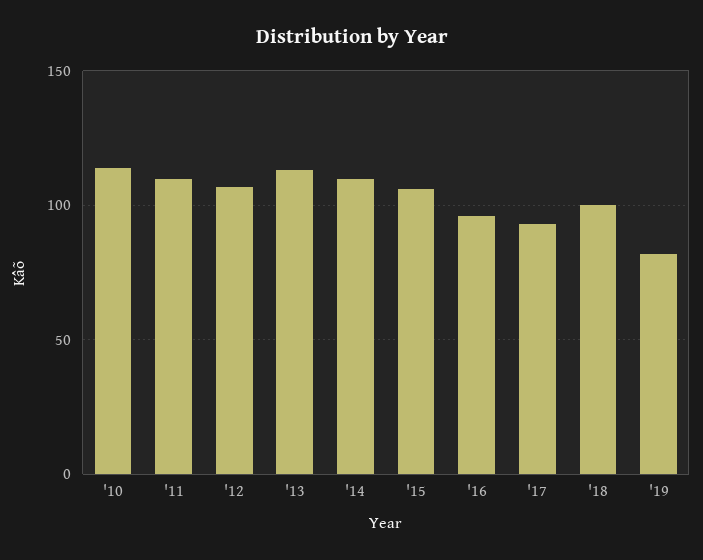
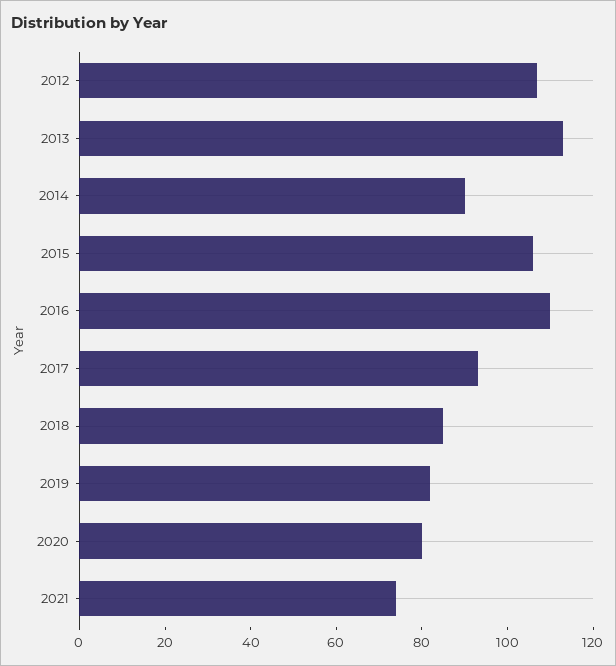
'10: 115 -> none
'11: 110 -> none
'14: 110 -> 90
'16: 95 -> 110
'18: 100 -> 85
2020: none -> 80
2021: none -> 75

